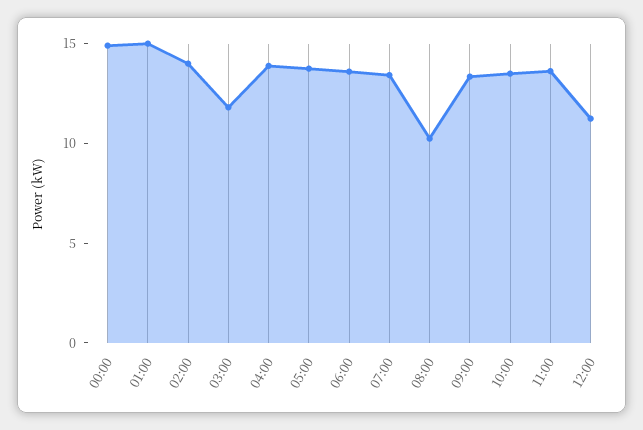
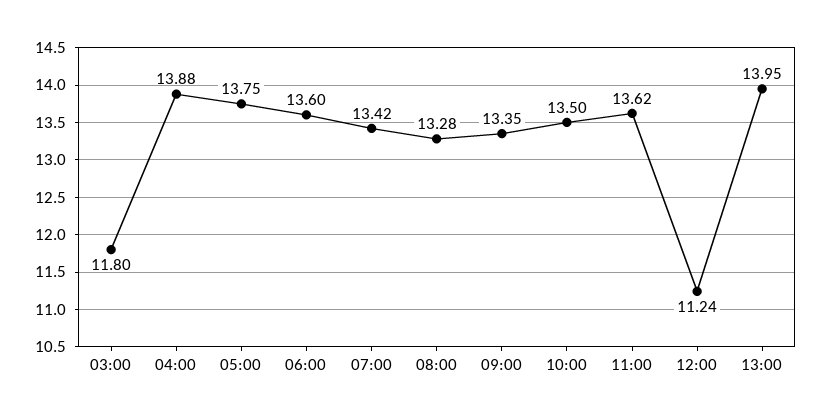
00:00: 15 -> none
01:00: 15 -> none
02:00: 14 -> none
08:00: 10 -> 13.28
13:00: none -> 13.95

